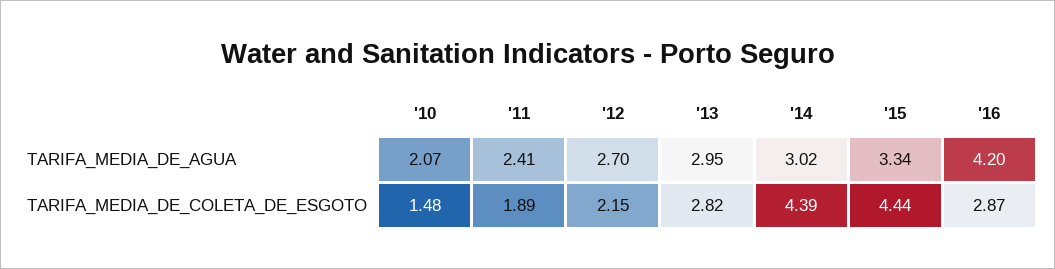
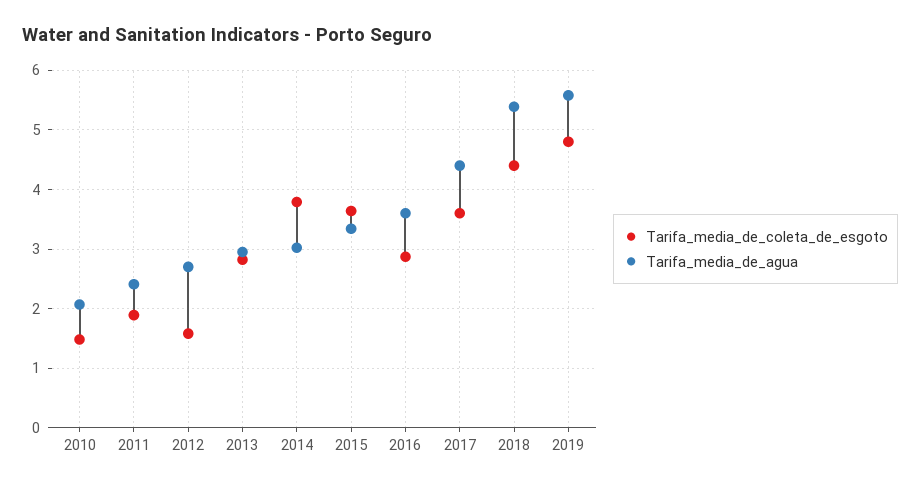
TARIFA_MEDIA_DE_AGUA, '16: 4.2 -> 3.6
TARIFA_MEDIA_DE_COLETA_DE_ESGOTO, '12: 2.15 -> 1.6
TARIFA_MEDIA_DE_COLETA_DE_ESGOTO, '14: 4.39 -> 3.8
TARIFA_MEDIA_DE_COLETA_DE_ESGOTO, '15: 4.44 -> 3.6
TARIFA_MEDIA_DE_COLETA_DE_ESGOTO, 2017: none -> 3.6
TARIFA_MEDIA_DE_AGUA, 2017: none -> 4.4
TARIFA_MEDIA_DE_COLETA_DE_ESGOTO, 2018: none -> 4.4
TARIFA_MEDIA_DE_AGUA, 2018: none -> 5.4
TARIFA_MEDIA_DE_COLETA_DE_ESGOTO, 2019: none -> 4.8
TARIFA_MEDIA_DE_AGUA, 2019: none -> 5.6

